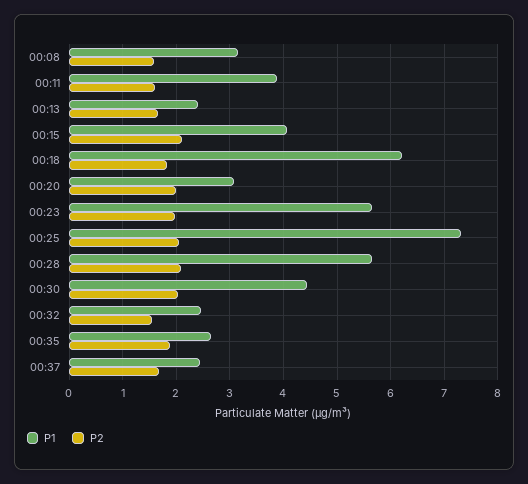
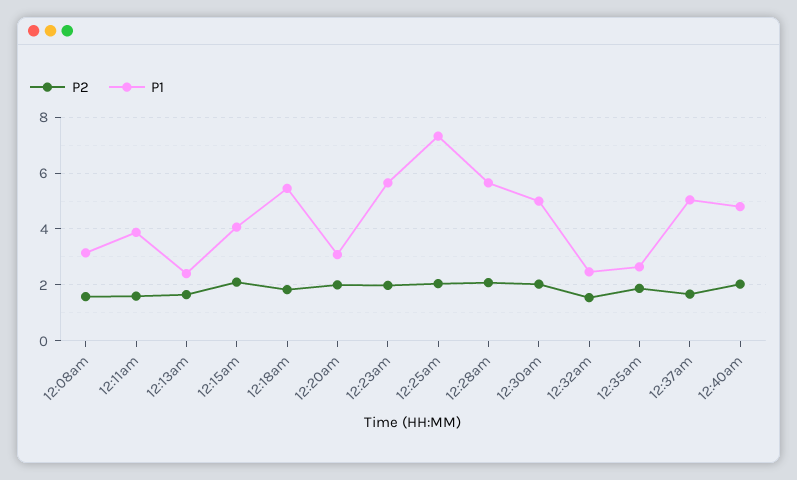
P1, 00:18: 6.2 -> 5.5
P1, 00:30: 4.4 -> 5
P1, 00:37: 2.4 -> 5
P2, 12:40am: none -> 2
P1, 12:40am: none -> 4.75

